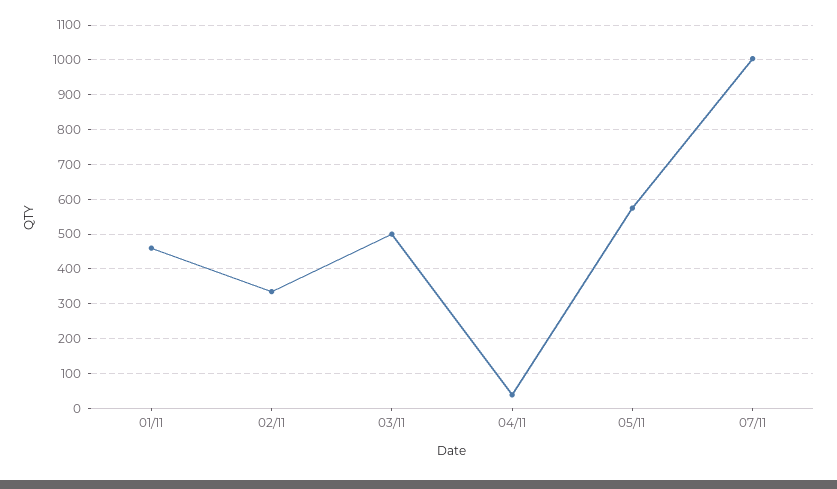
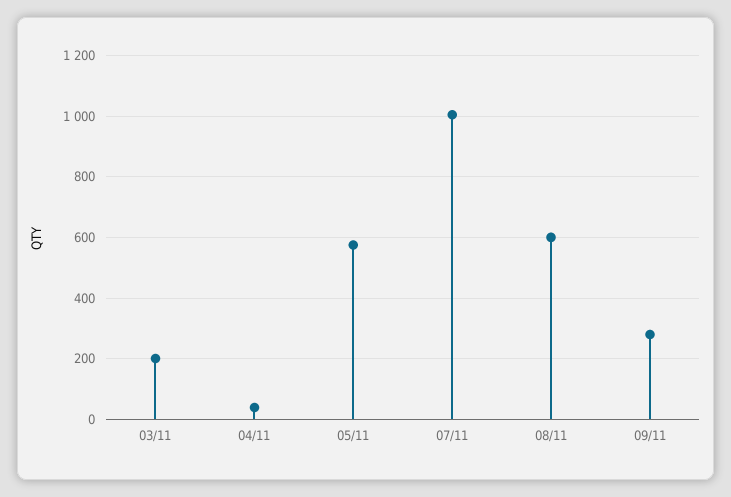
01/11: 460 -> none
02/11: 340 -> none
03/11: 500 -> 200
08/11: none -> 600
09/11: none -> 280

